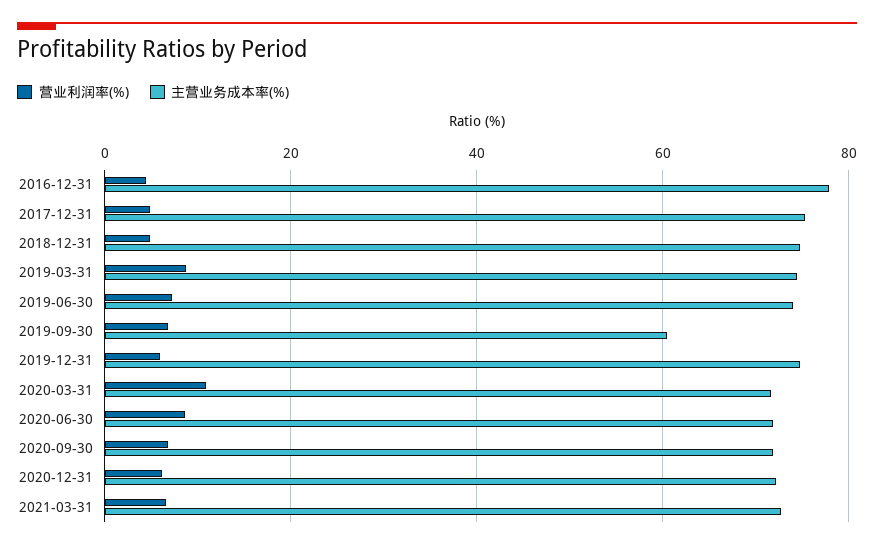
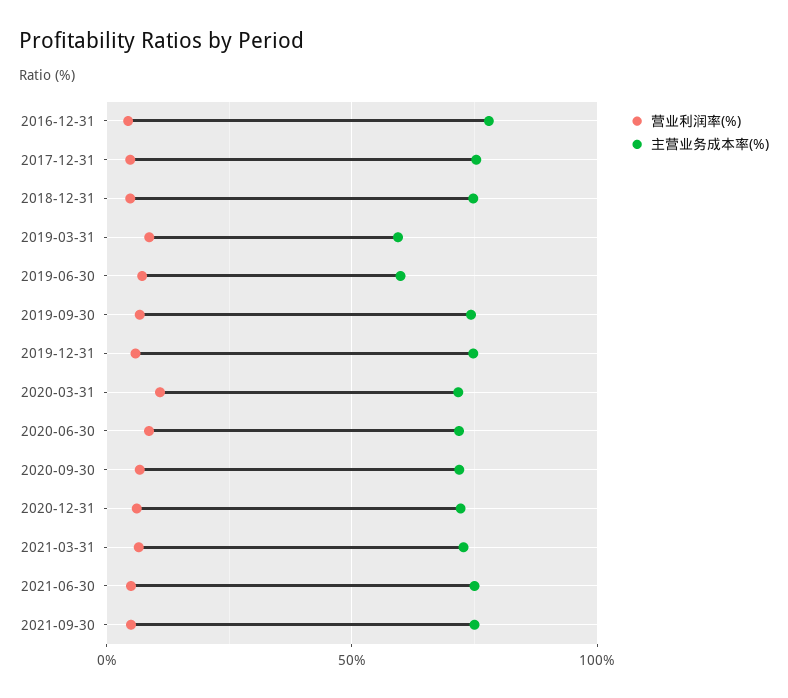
主营业务成本率(%), 2019-03-31: 74 -> 60
主营业务成本率(%), 2019-06-30: 74 -> 60
主营业务成本率(%), 2019-09-30: 60 -> 75
营业利润率(%), 2021-06-30: none -> 5
主营业务成本率(%), 2021-06-30: none -> 75
营业利润率(%), 2021-09-30: none -> 5
主营业务成本率(%), 2021-09-30: none -> 75

